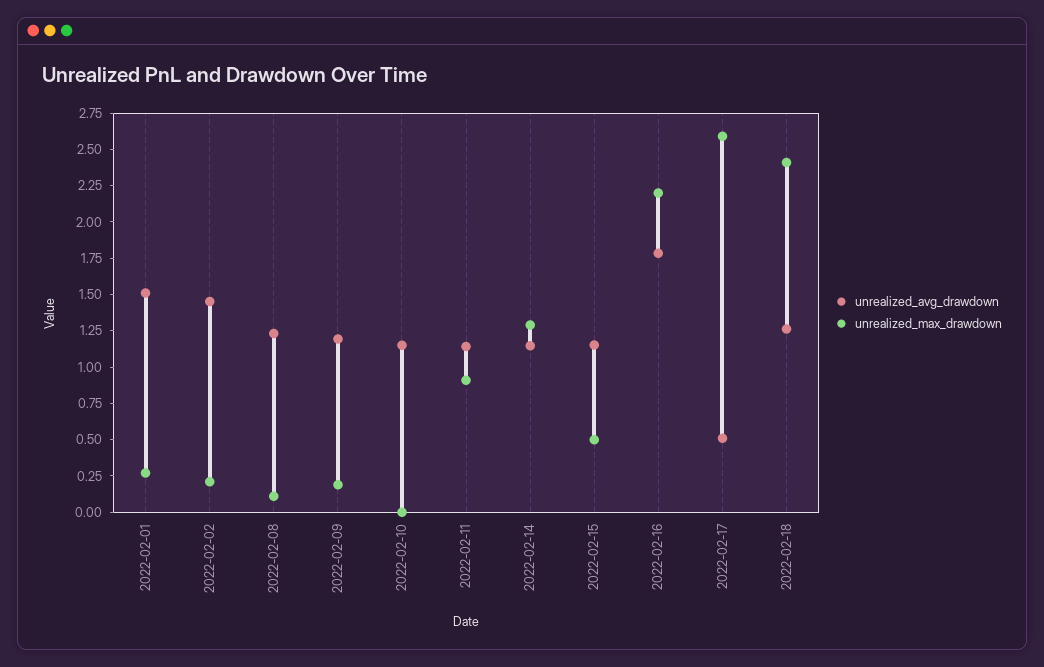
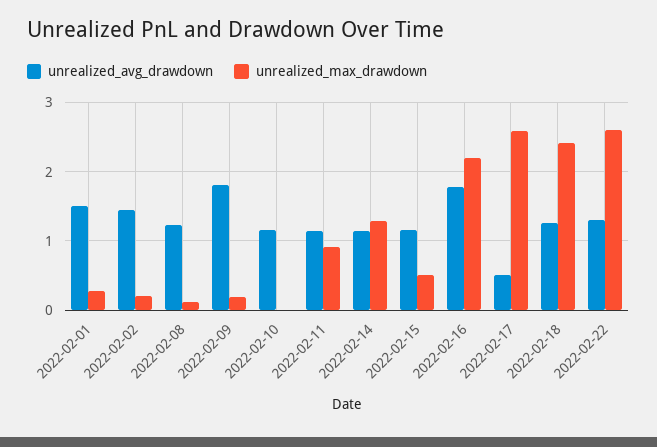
unrealized_avg_drawdown, 2022-02-09: 1.25 -> 1.8
unrealized_avg_drawdown, 2022-02-22: none -> 1.3
unrealized_max_drawdown, 2022-02-22: none -> 2.6

